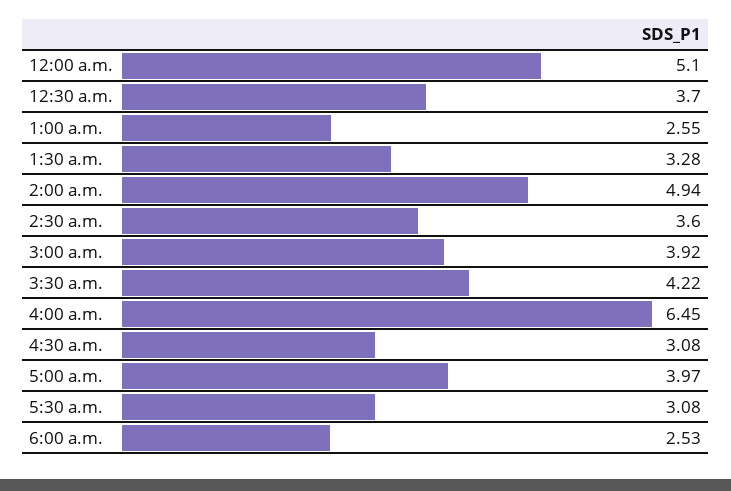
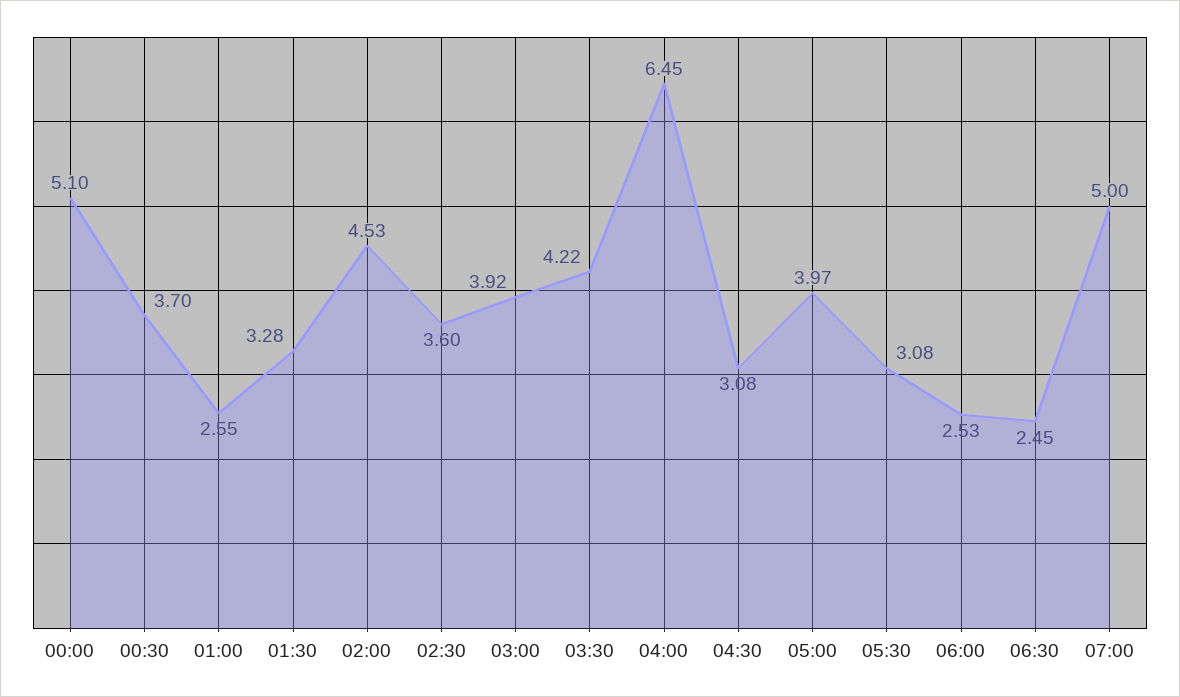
2:00 a.m.: 4.94 -> 4.53
06:30: none -> 2.45
07:00: none -> 5

